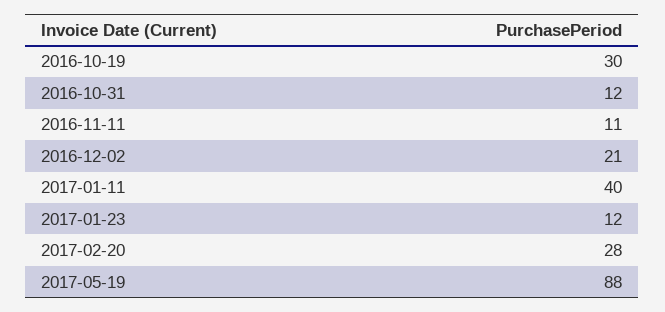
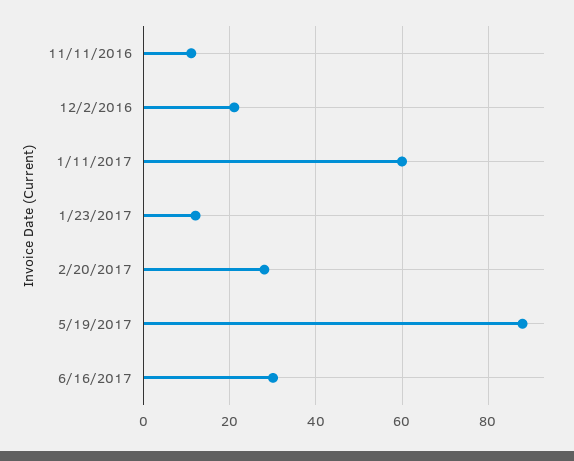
2016-10-19: 30 -> none
2016-10-31: 12 -> none
2017-01-11: 40 -> 60
6/16/2017: none -> 30

